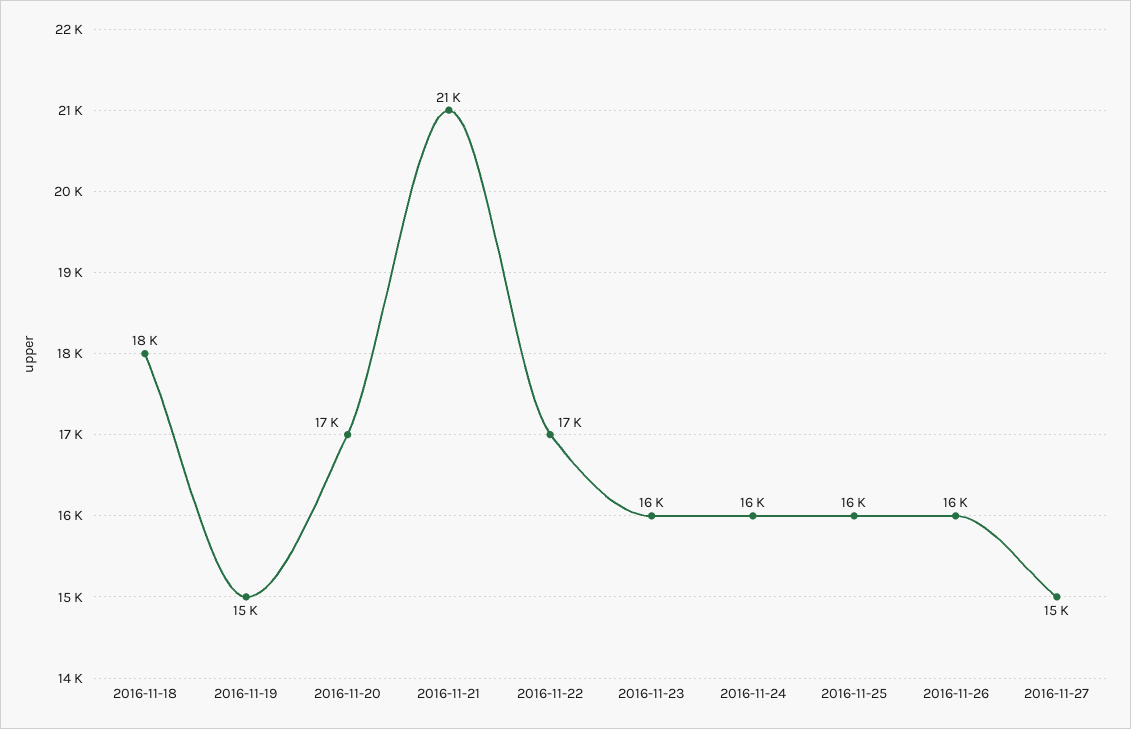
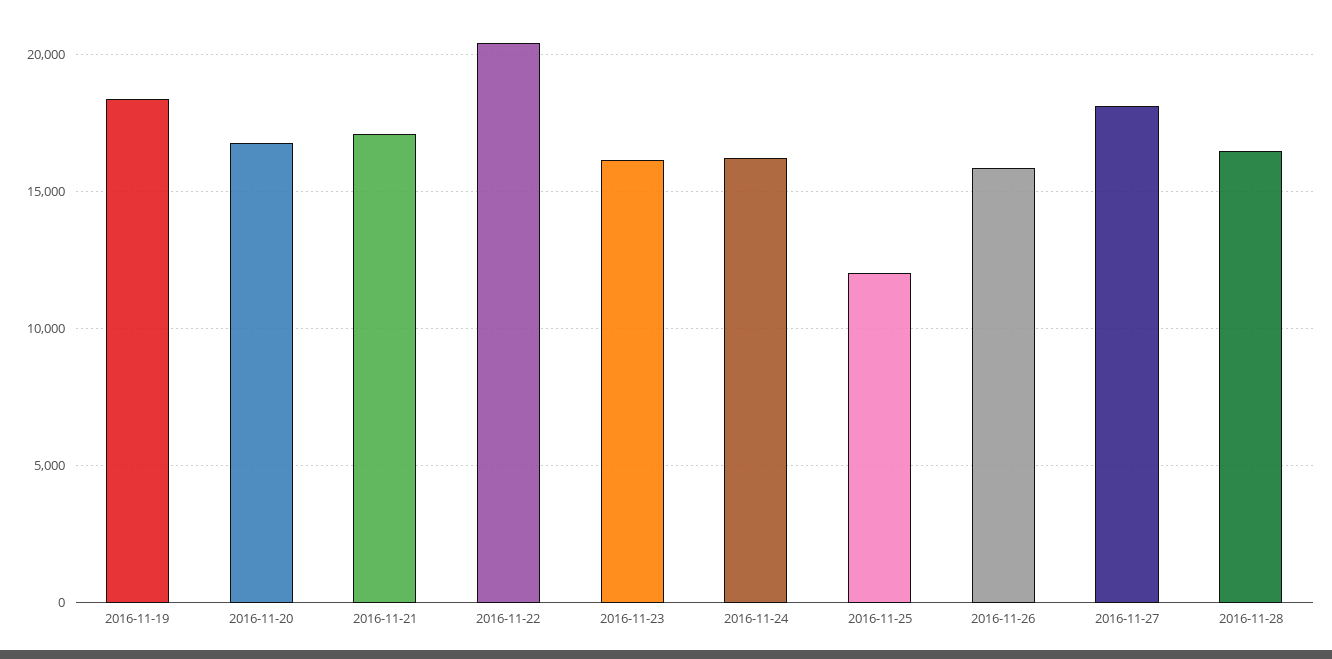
2016-11-18: 18000 -> none
2016-11-19: 15000 -> 18500
2016-11-21: 21000 -> 17000
2016-11-22: 17000 -> 20500
2016-11-25: 16000 -> 12000
2016-11-27: 15000 -> 18000
2016-11-28: none -> 16500

